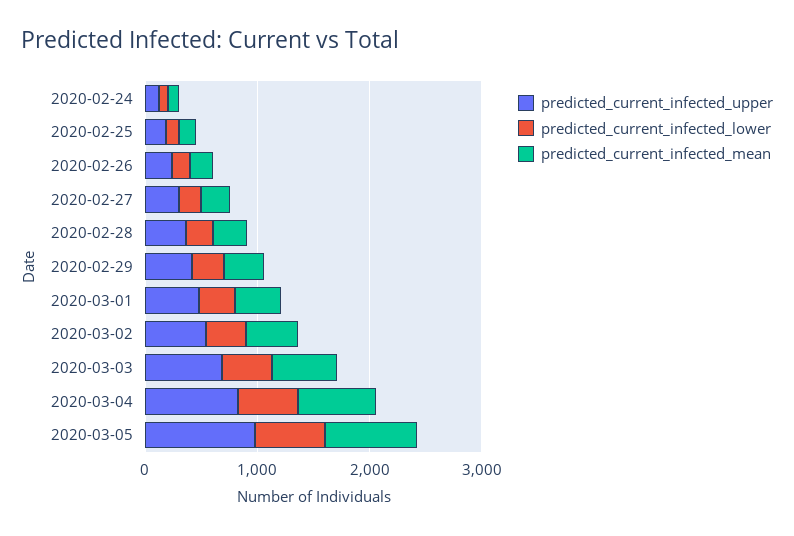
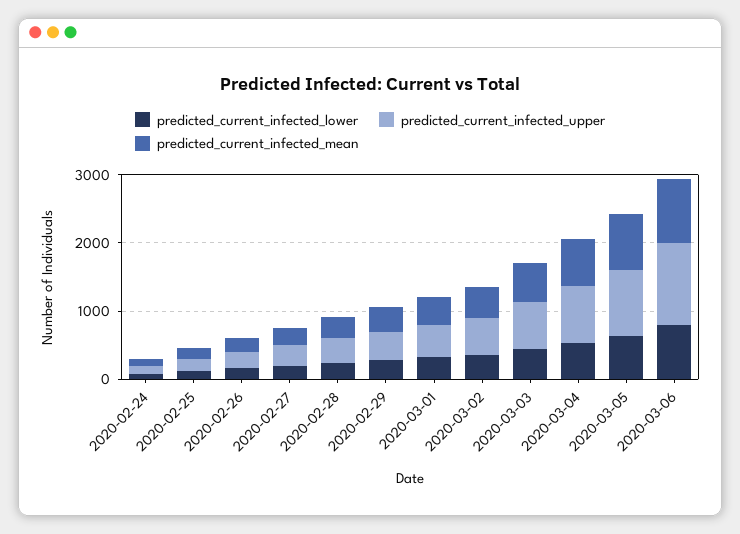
predicted_current_infected_lower, 2020-03-06: none -> 800
predicted_current_infected_upper, 2020-03-06: none -> 1200
predicted_current_infected_mean, 2020-03-06: none -> 1000

